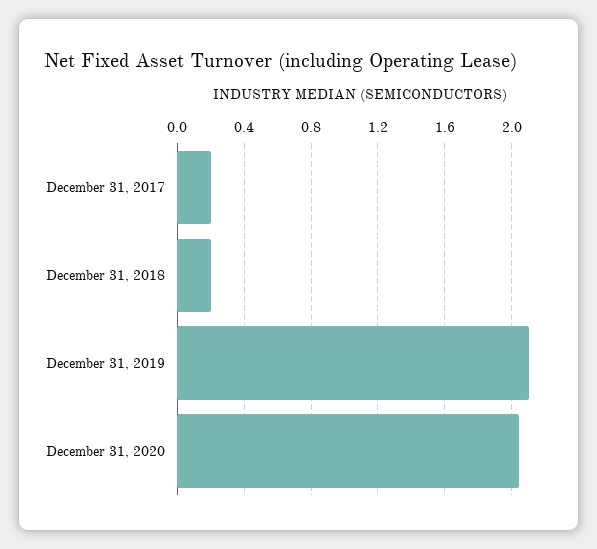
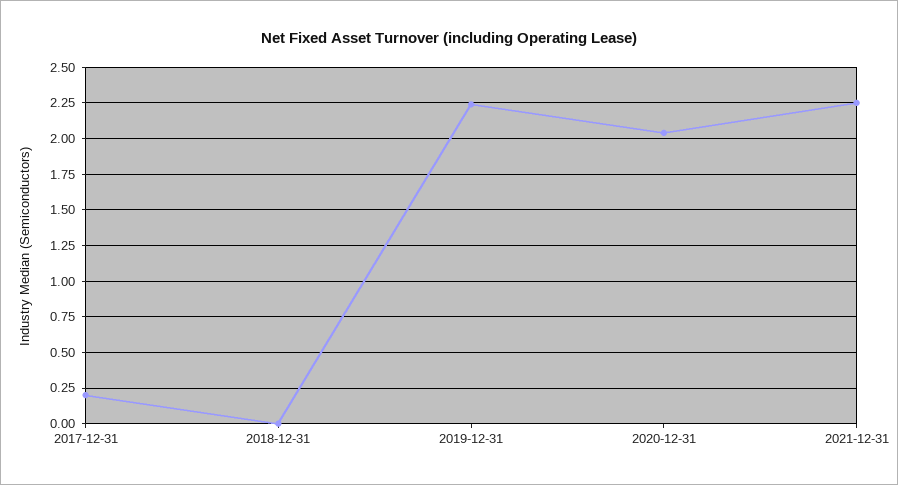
December 31, 2018: 0.2 -> 0
December 31, 2019: 2.1 -> 2.25
2021-12-31: none -> 2.25

